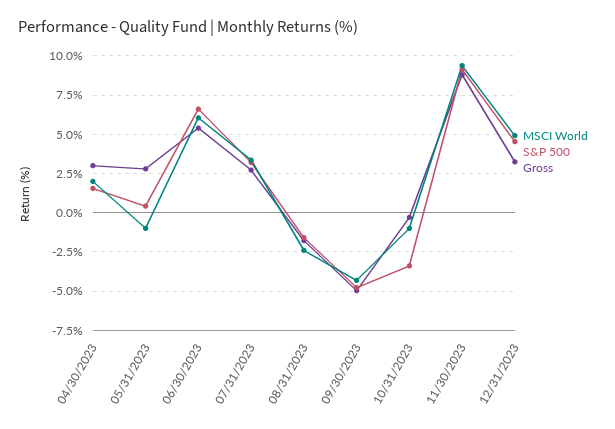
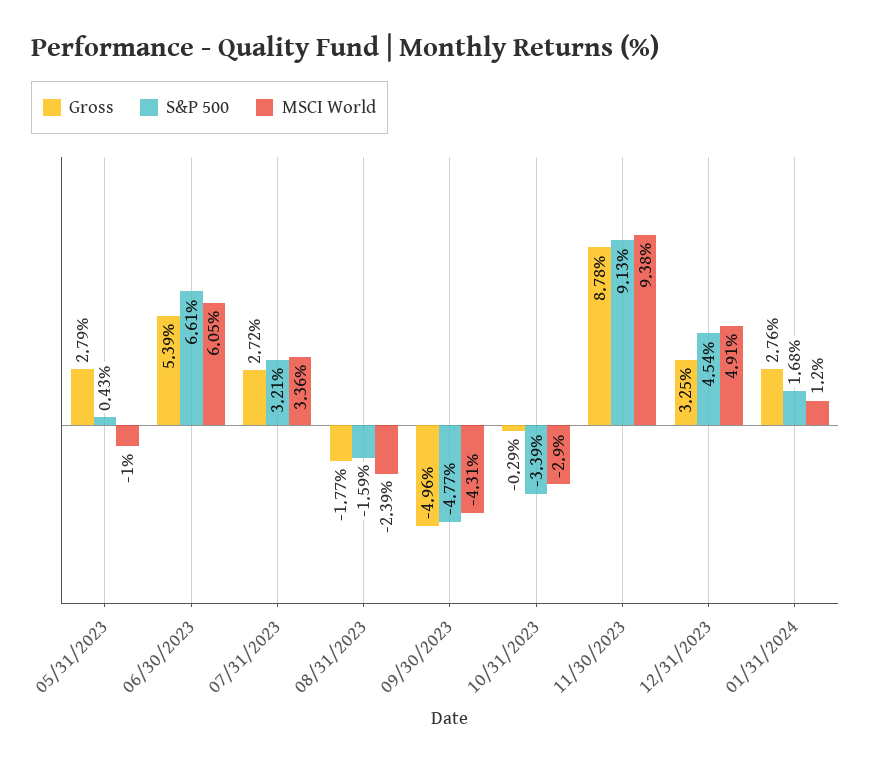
MSCI World, 04/30/2023: 2 -> none
S&P 500, 04/30/2023: 1.5 -> none
Gross, 04/30/2023: 3 -> none
MSCI World, 10/31/2023: -1 -> -2.9
Gross, 01/31/2024: none -> 2.76
S&P 500, 01/31/2024: none -> 1.68
MSCI World, 01/31/2024: none -> 1.2

